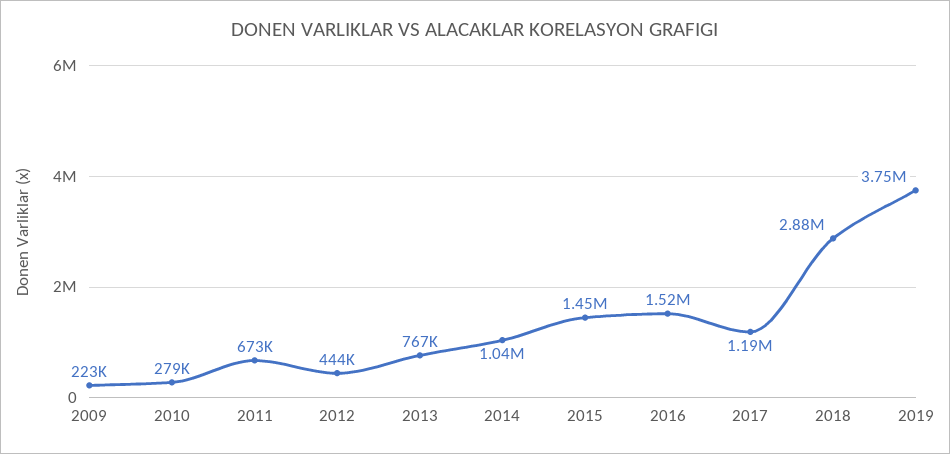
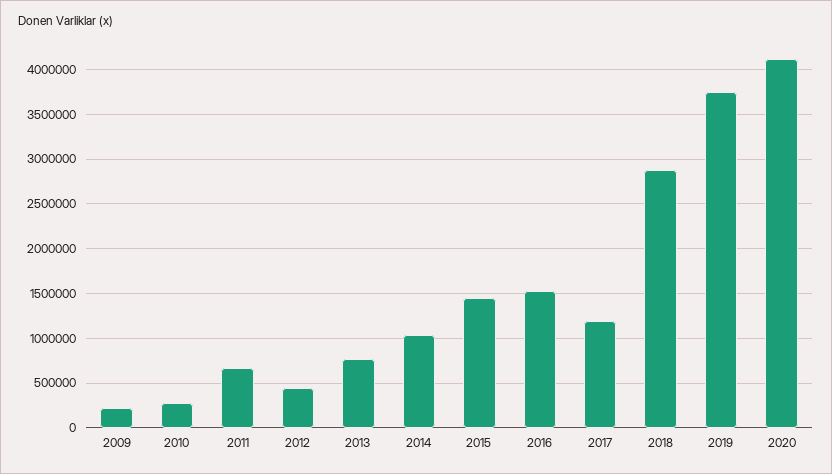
2020: none -> 4100000

